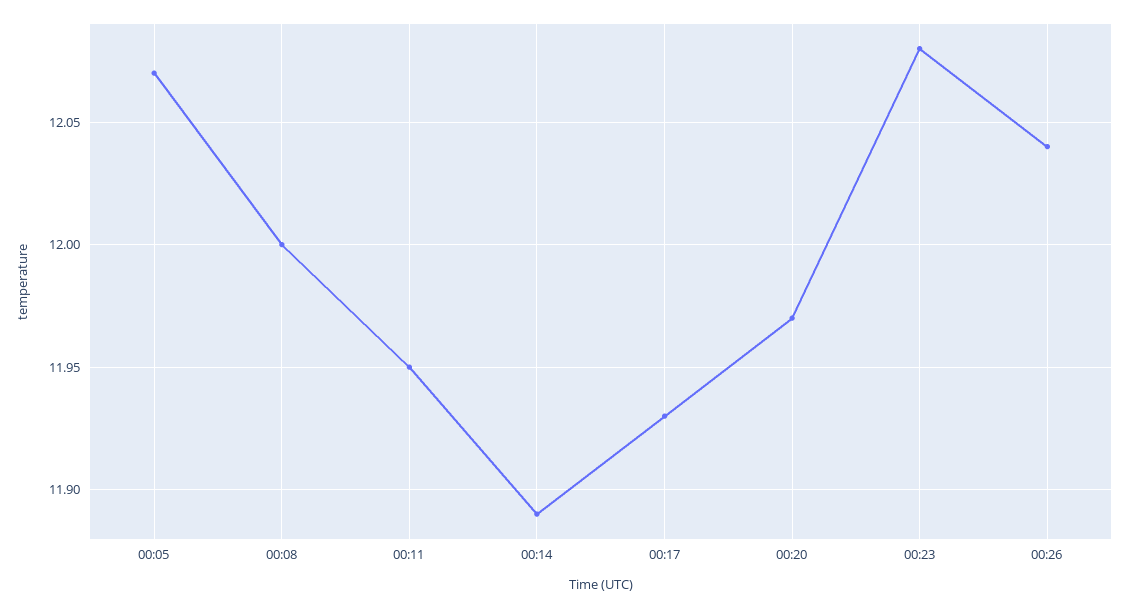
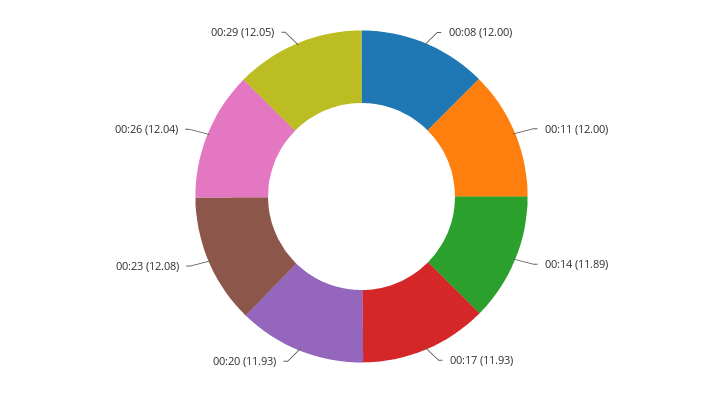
00:05: 12.07 -> none
00:11: 11.95 -> 12
00:20: 11.97 -> 11.93
00:29: none -> 12.05

